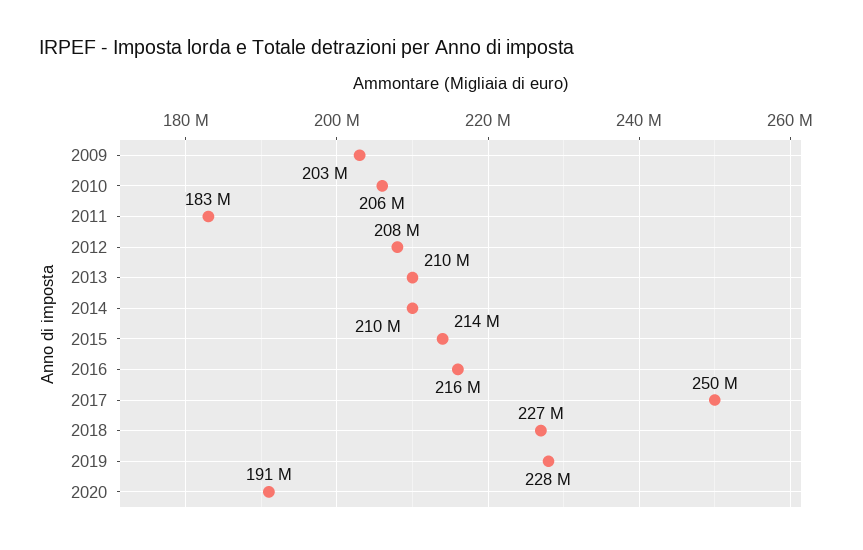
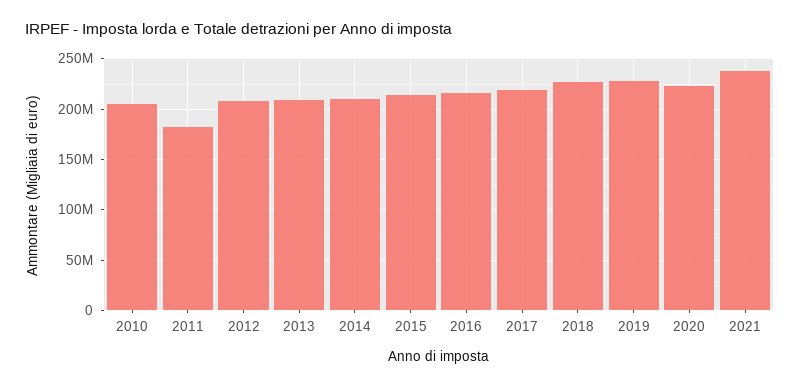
2009: 203000000 -> none
2017: 250000000 -> 220000000
2020: 191000000 -> 220000000
2021: none -> 240000000

